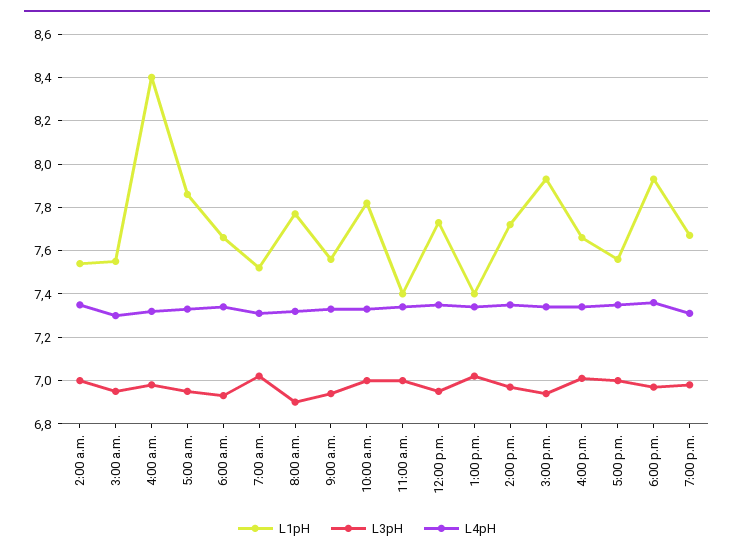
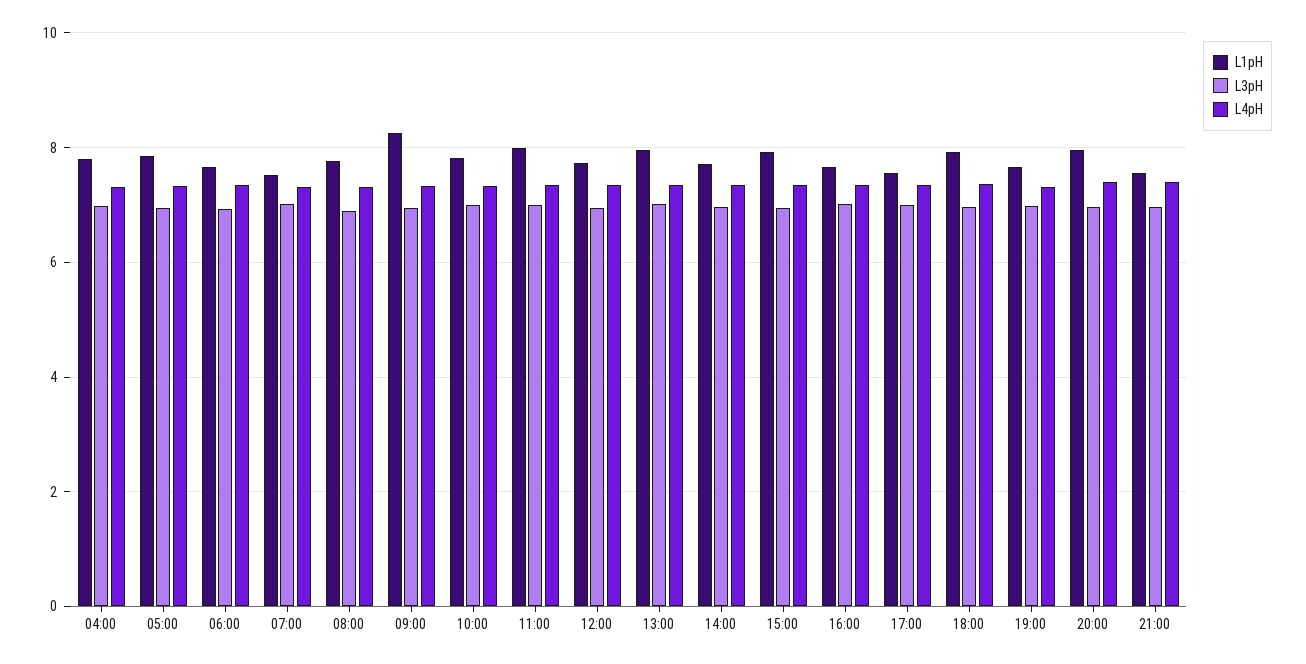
L1pH, 2:00 a.m.: 7.55 -> none
L3pH, 2:00 a.m.: 7 -> none
L4pH, 2:00 a.m.: 7.35 -> none
L1pH, 3:00 a.m.: 7.55 -> none
L3pH, 3:00 a.m.: 6.95 -> none
L4pH, 3:00 a.m.: 7.3 -> none
L1pH, 4:00 a.m.: 8.4 -> 7.8
L1pH, 9:00 a.m.: 7.55 -> 8.2
L1pH, 11:00 a.m.: 7.4 -> 8
L1pH, 1:00 p.m.: 7.4 -> 8
L1pH, 20:00: none -> 8
L3pH, 20:00: none -> 7
L4pH, 20:00: none -> 7.4
L1pH, 21:00: none -> 7.6
L3pH, 21:00: none -> 7
L4pH, 21:00: none -> 7.4

